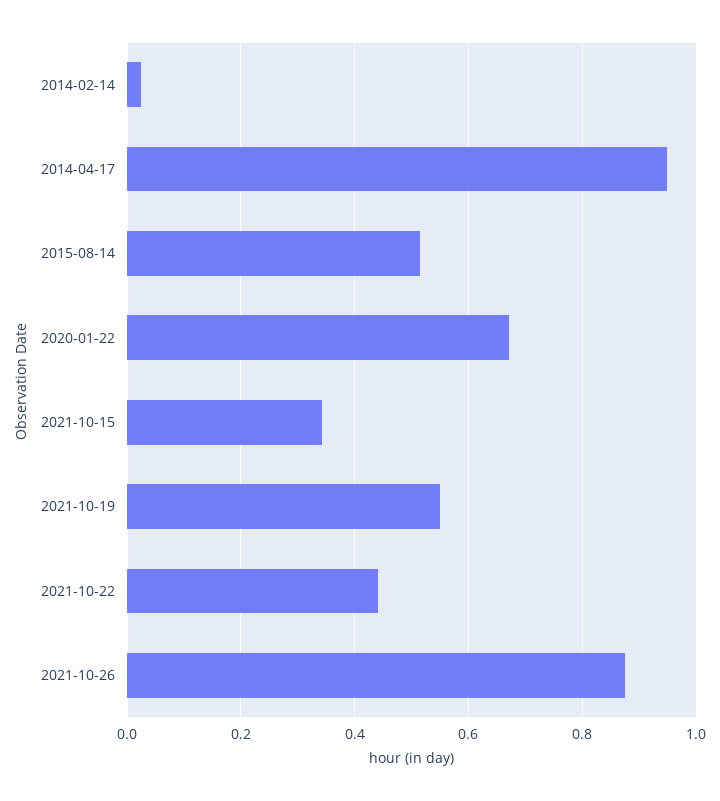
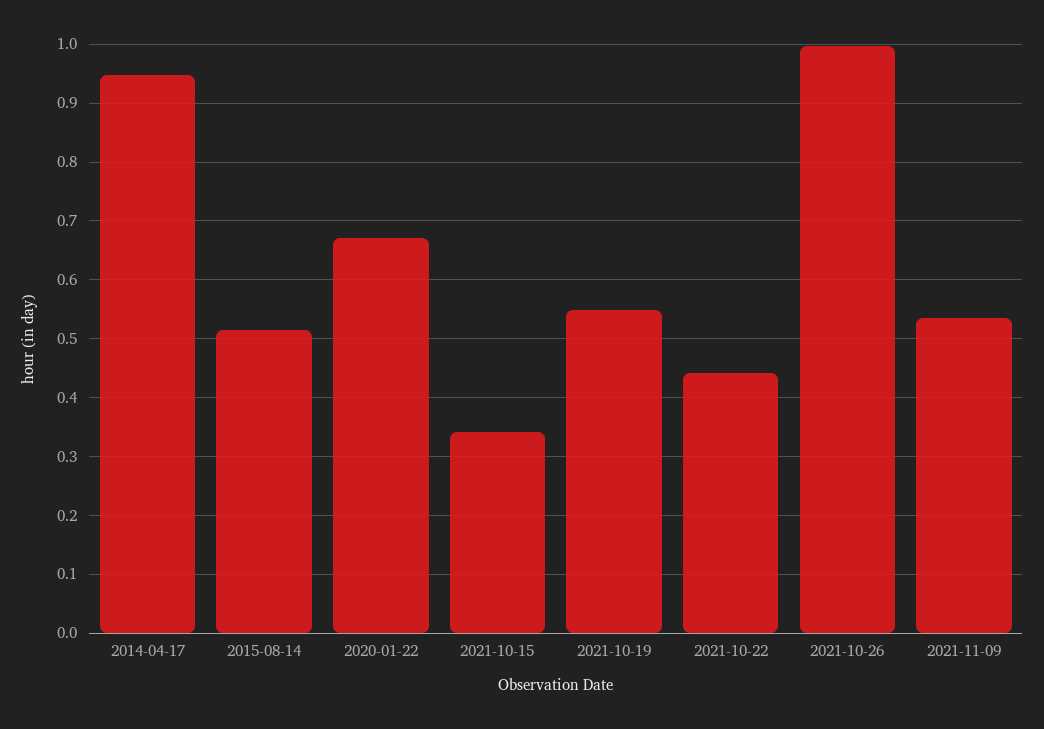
2014-02-14: 0.02 -> none
2021-10-26: 0.88 -> 1
2021-11-09: none -> 0.54

